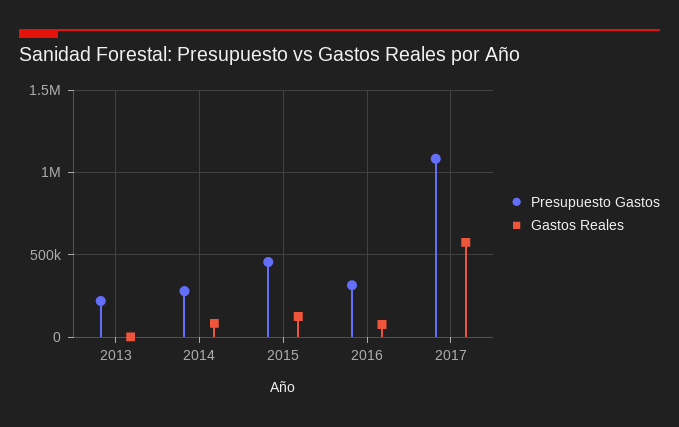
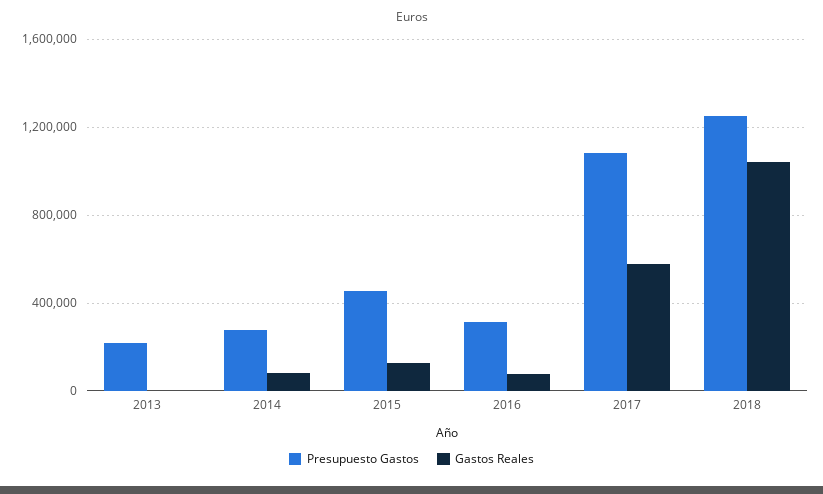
Presupuesto Gastos, 2018: none -> 1250000
Gastos Reales, 2018: none -> 1050000

